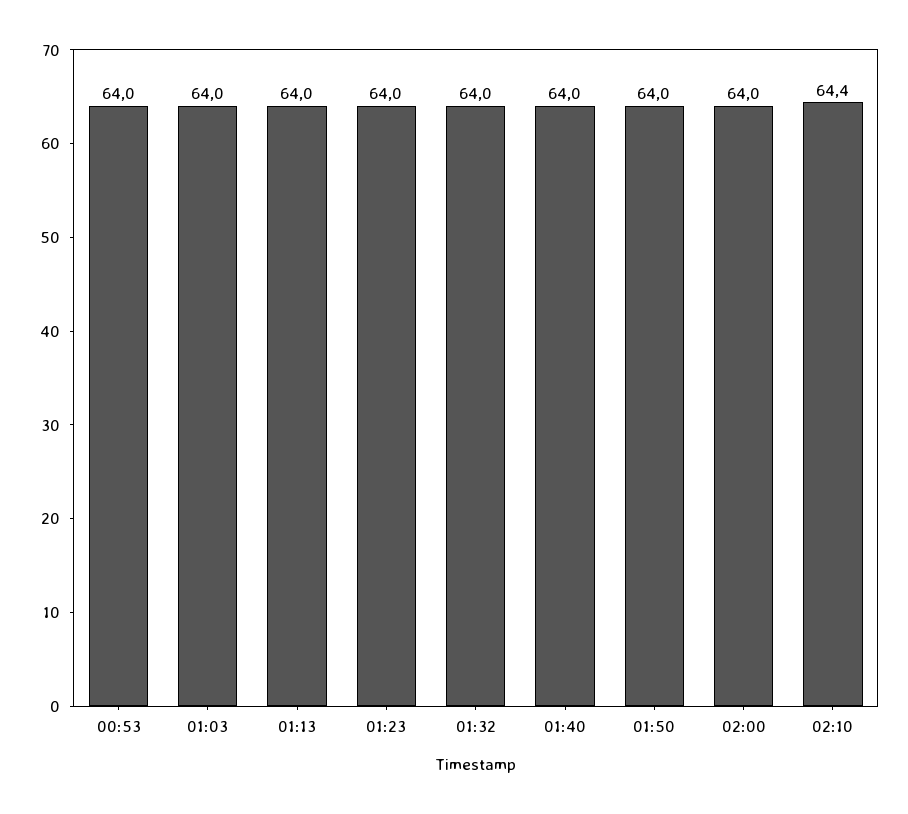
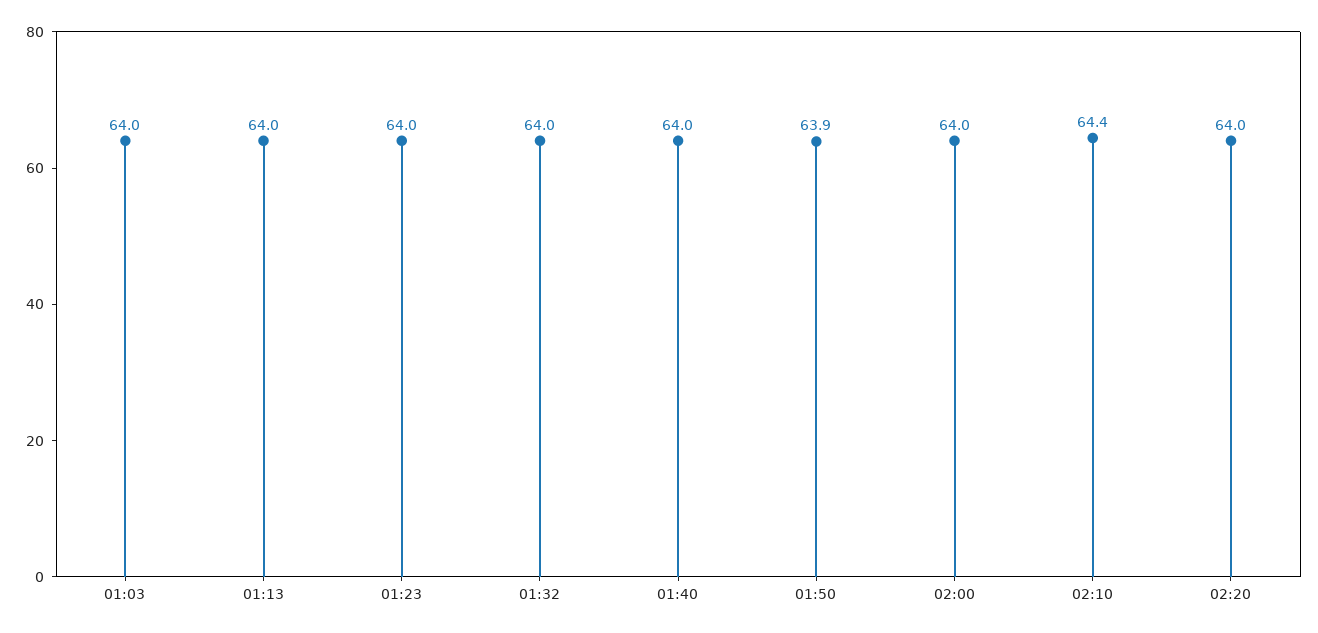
00:53: 64 -> none
01:50: 64 -> 63.9
02:20: none -> 64

